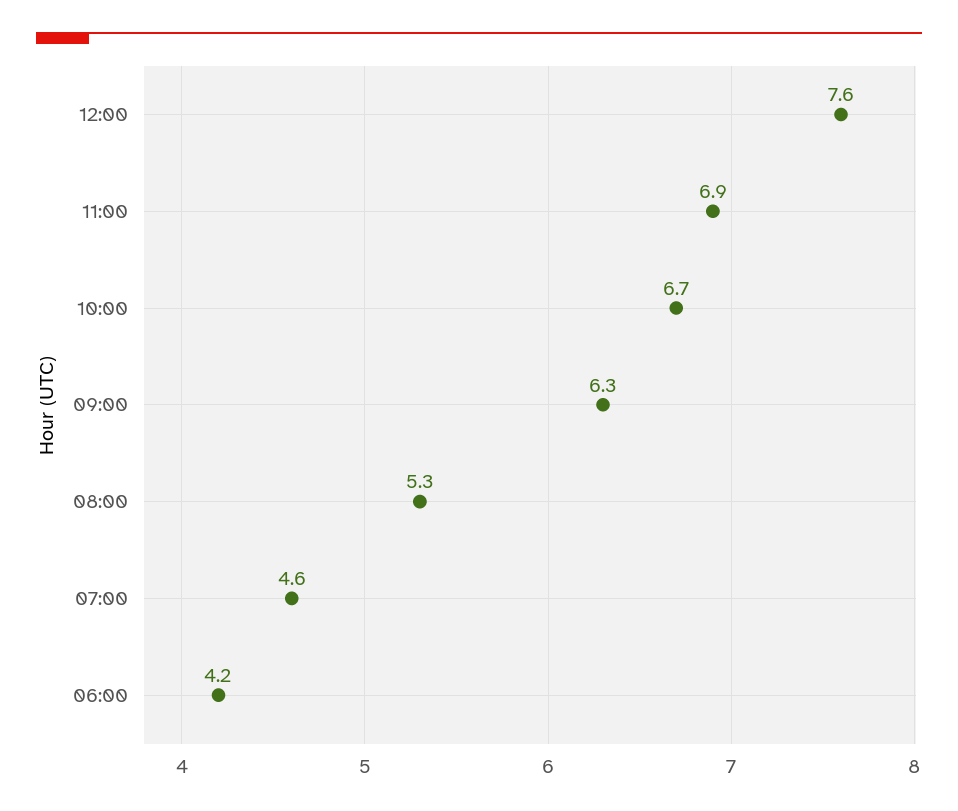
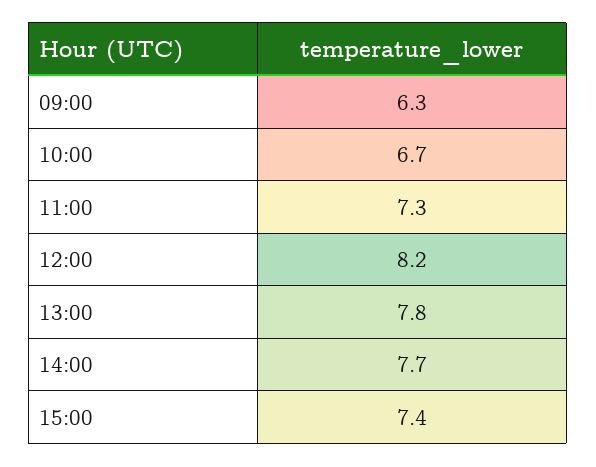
12:00: 7.6 -> 8.2
11:00: 6.9 -> 7.3
08:00: 5.3 -> none
07:00: 4.6 -> none
06:00: 4.2 -> none
13:00: none -> 7.8
14:00: none -> 7.7
15:00: none -> 7.4

